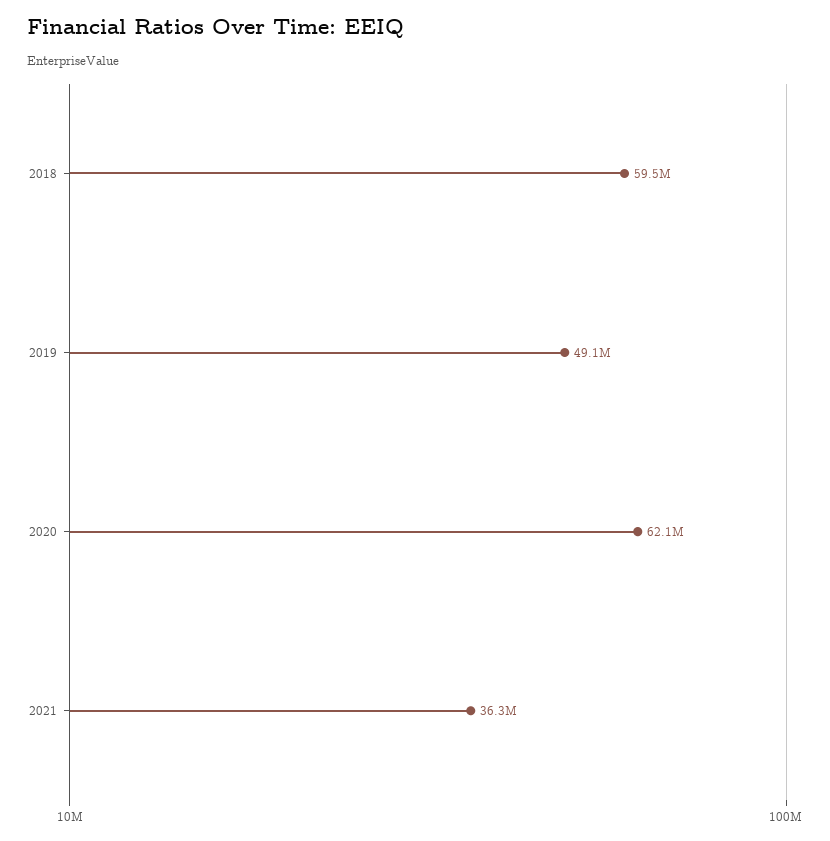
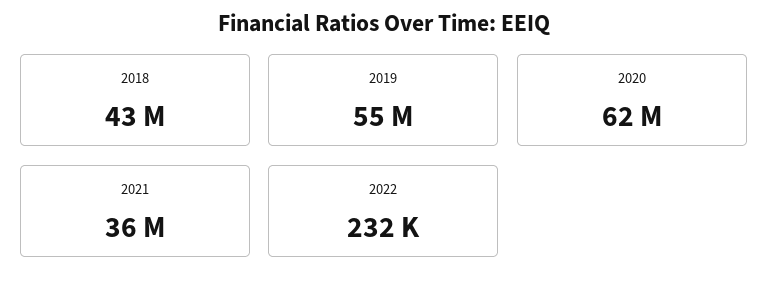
2018: 59500000 -> 43000000
2019: 49100000 -> 55000000
2022: none -> 232000

